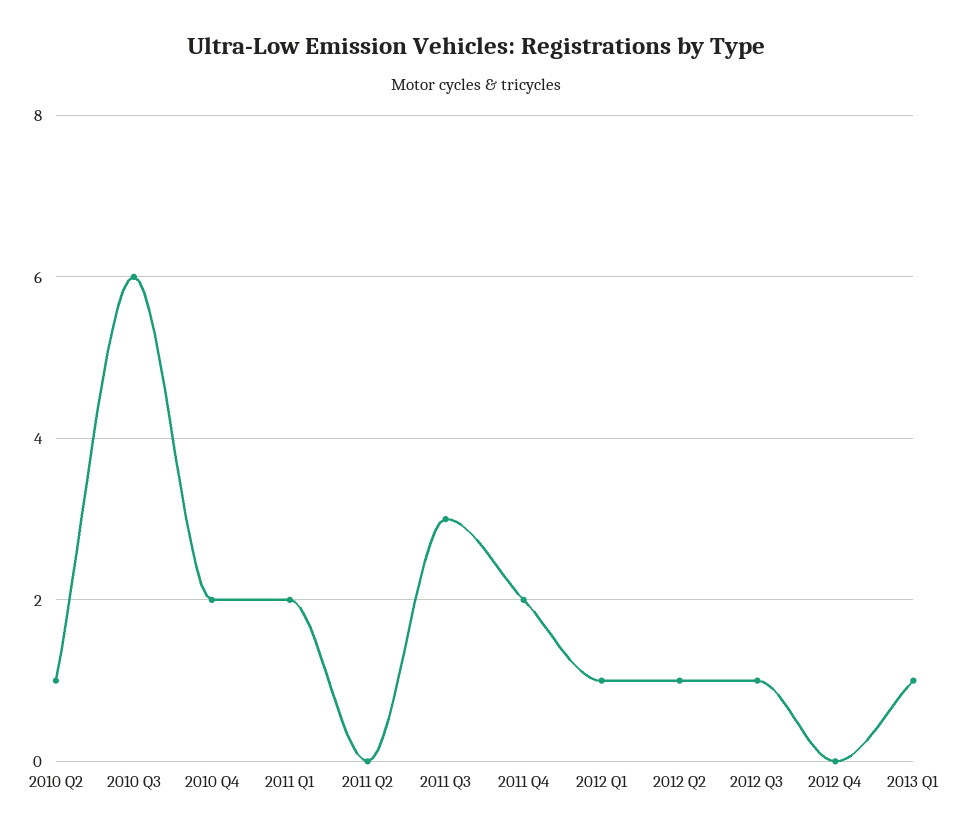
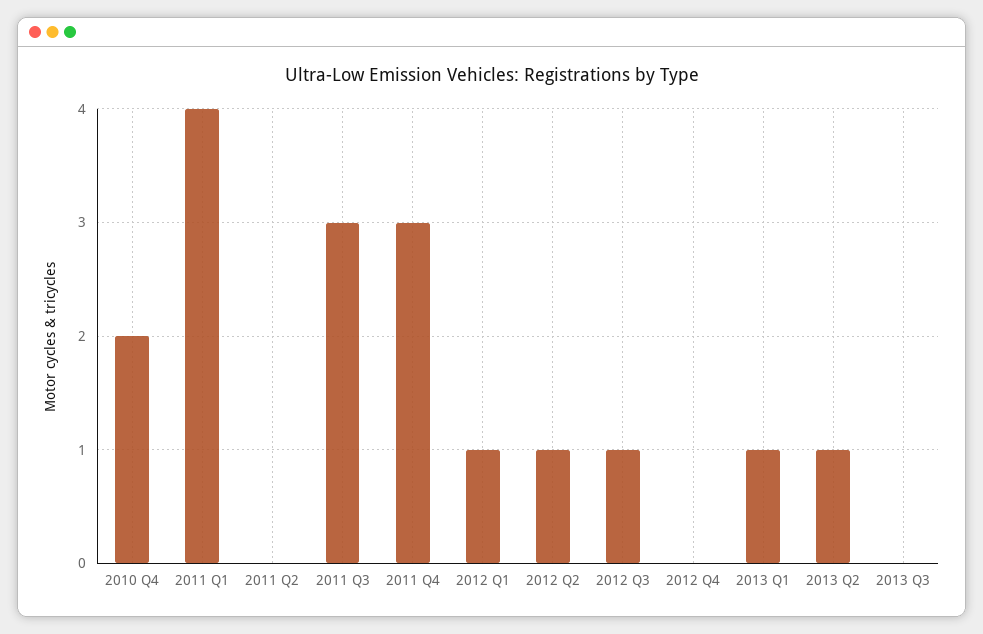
2010 Q2: 1 -> none
2010 Q3: 6 -> none
2011 Q1: 2 -> 4
2011 Q4: 2 -> 3
2013 Q2: none -> 1
2013 Q3: none -> 0

